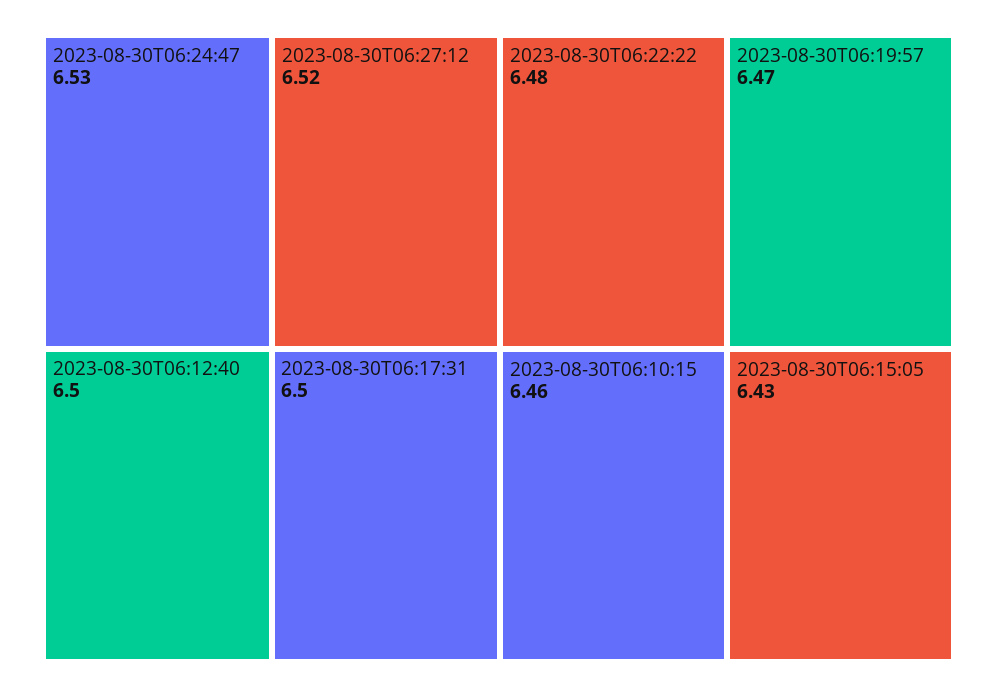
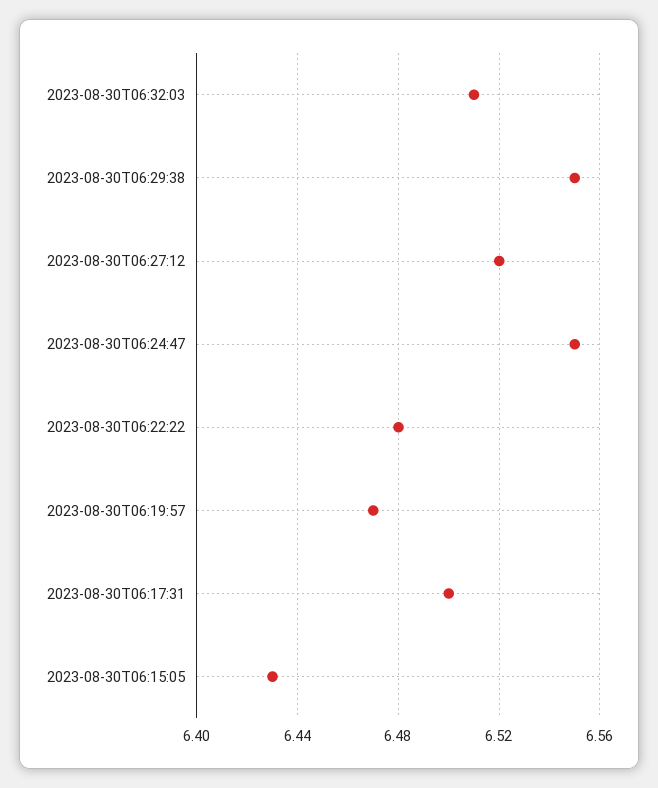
2023-08-30T06:24:47: 6.53 -> 6.55
2023-08-30T06:12:40: 6.5 -> none
2023-08-30T06:10:15: 6.46 -> none
2023-08-30T06:32:03: none -> 6.51
2023-08-30T06:29:38: none -> 6.55

